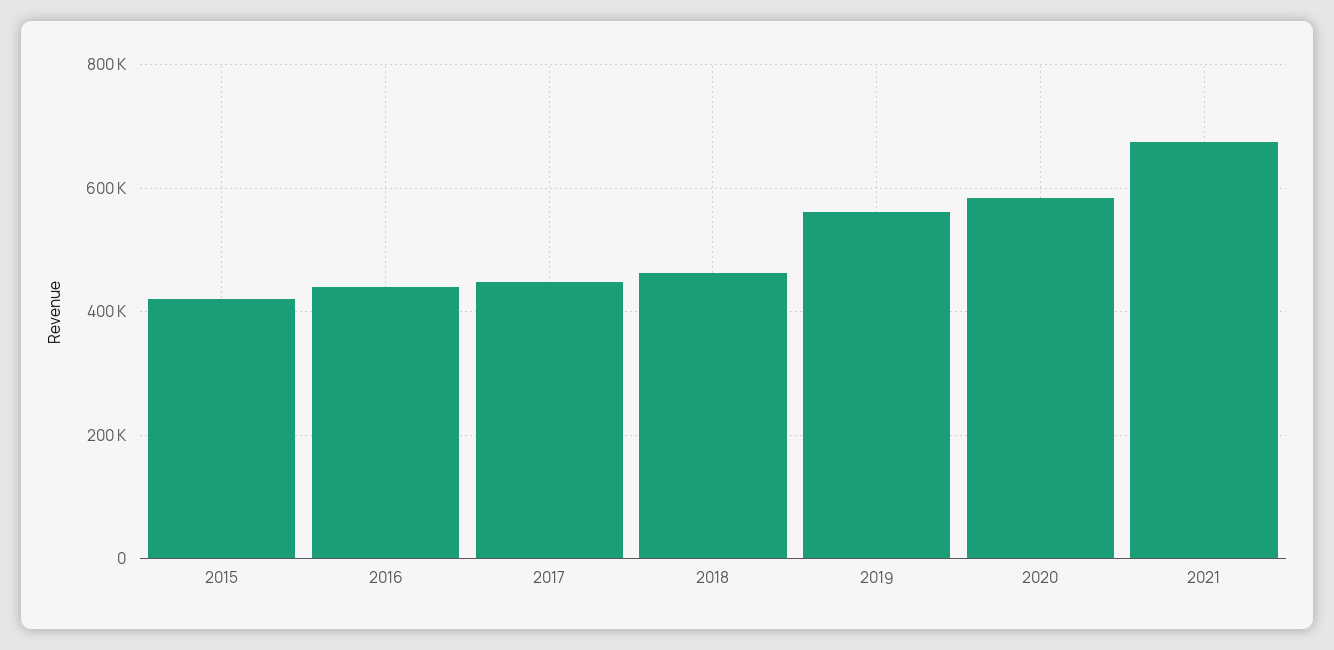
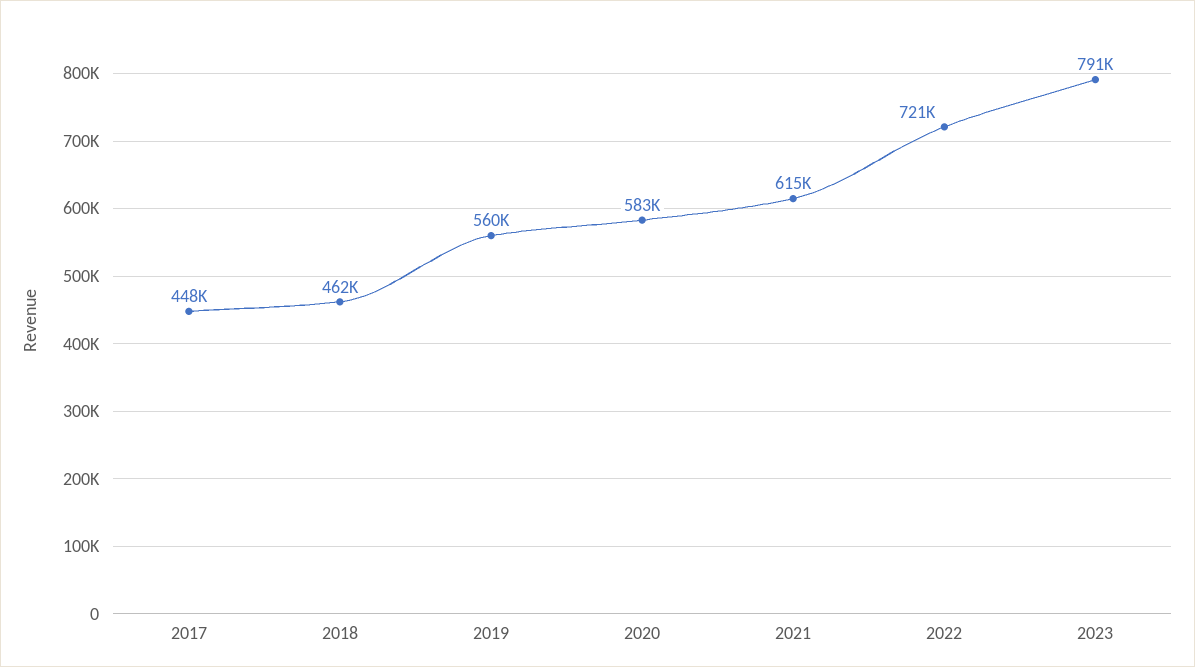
2015: 420000 -> none
2016: 440000 -> none
2021: 680000 -> 615000
2022: none -> 721000
2023: none -> 791000

